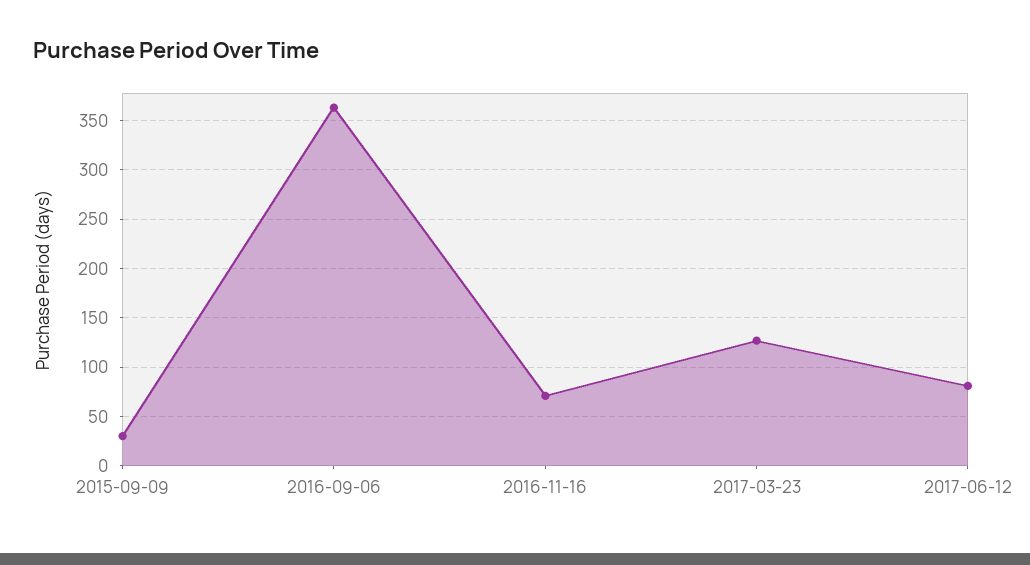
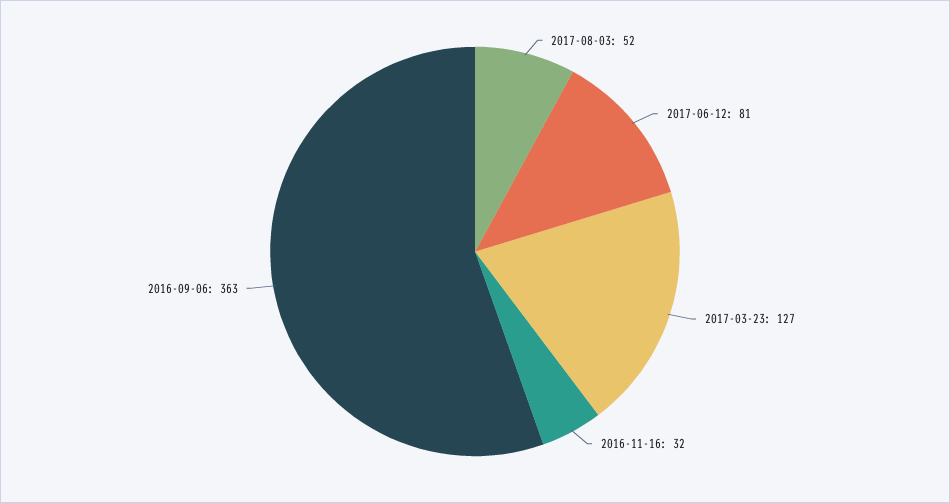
2015-09-09: 30 -> none
2016-11-16: 70 -> 32
2017-08-03: none -> 52

